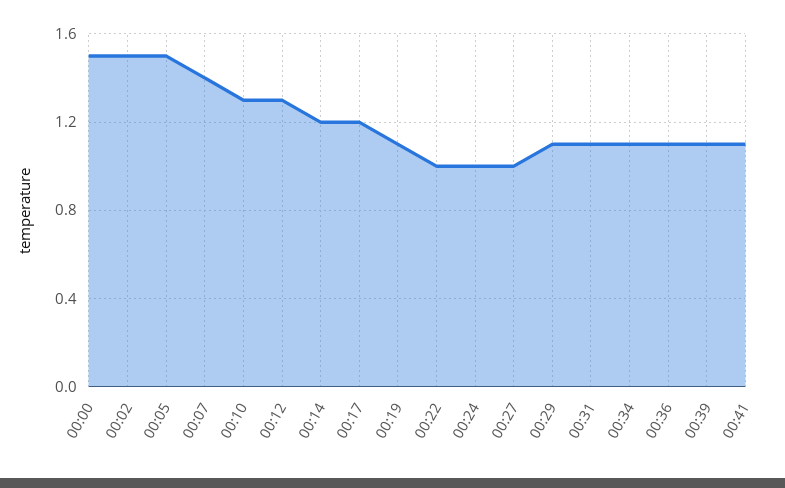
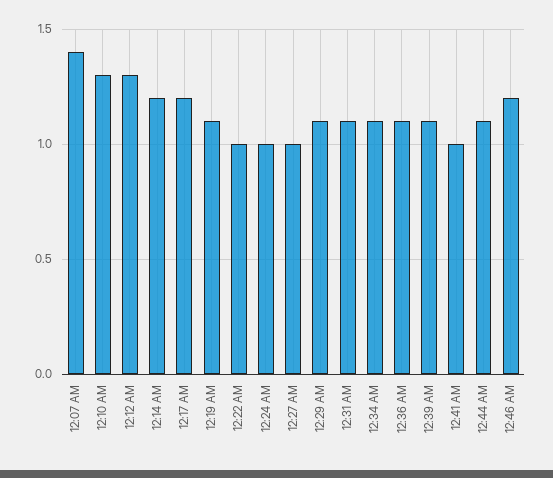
00:00: 1.5 -> none
00:02: 1.5 -> none
00:05: 1.5 -> none
00:41: 1.1 -> 1
12:44 AM: none -> 1.1
12:46 AM: none -> 1.2

